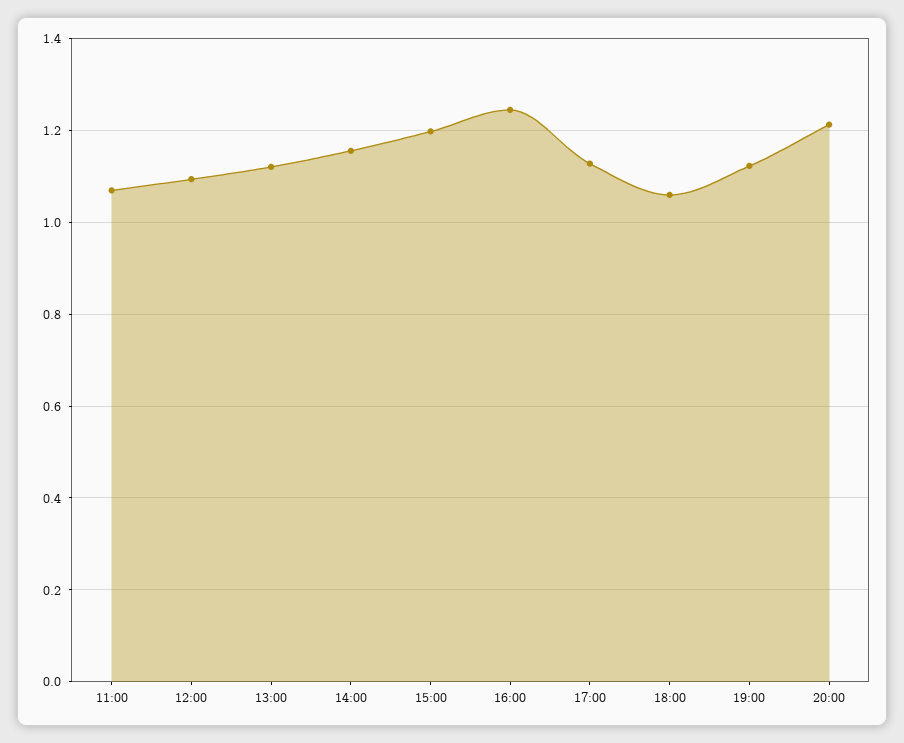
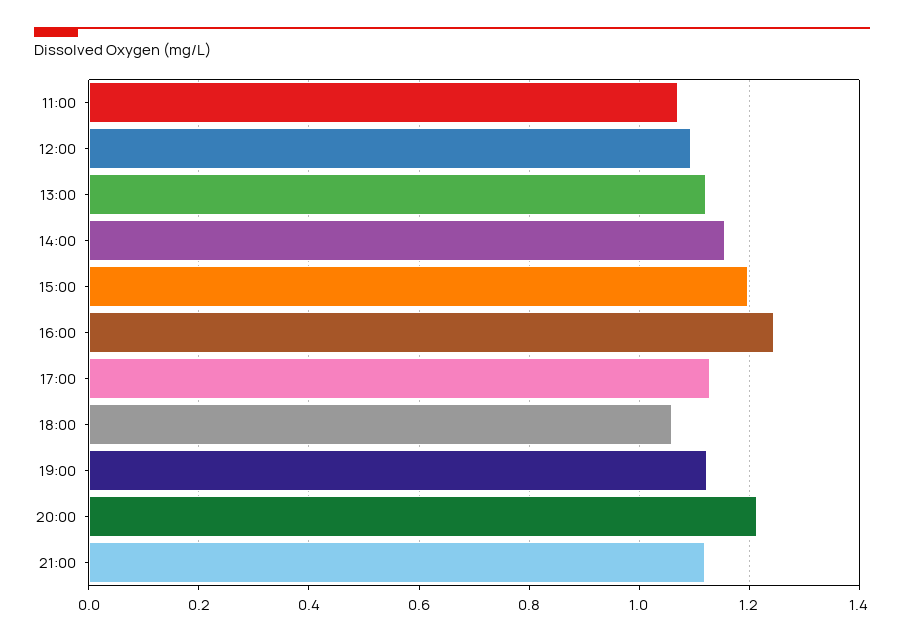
21:00: none -> 1.12

